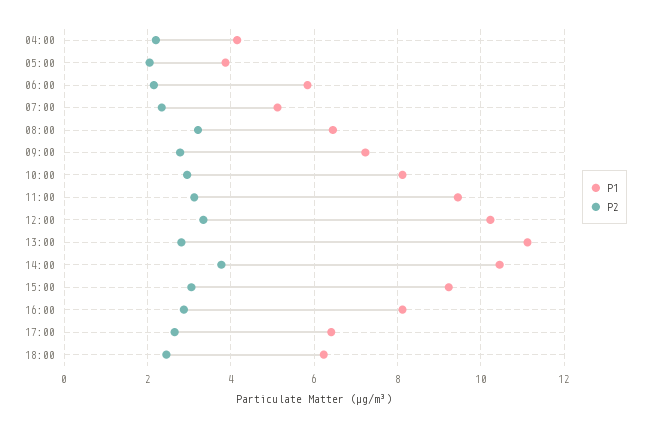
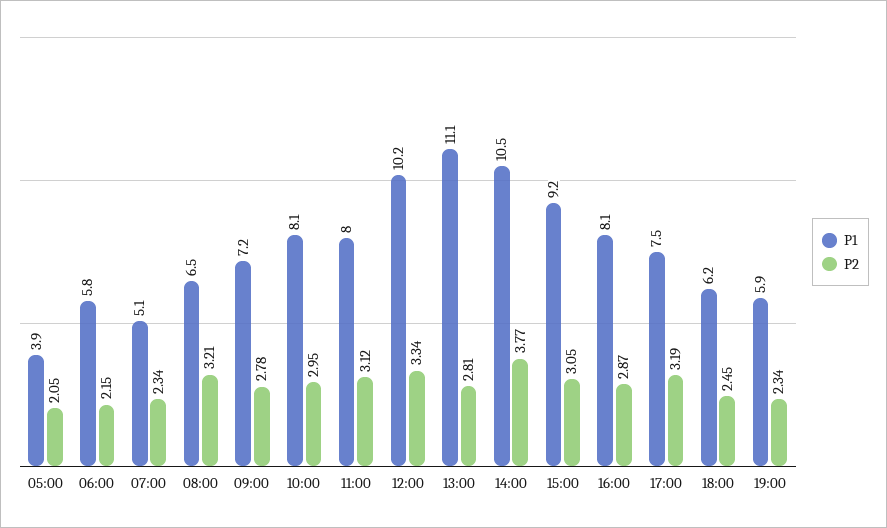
P1, 04:00: 4.2 -> none
P2, 04:00: 2.2 -> none
P1, 11:00: 9.4 -> 8
P1, 17:00: 6.4 -> 7.5
P2, 17:00: 2.6 -> 3.19
P1, 19:00: none -> 5.9
P2, 19:00: none -> 2.34

